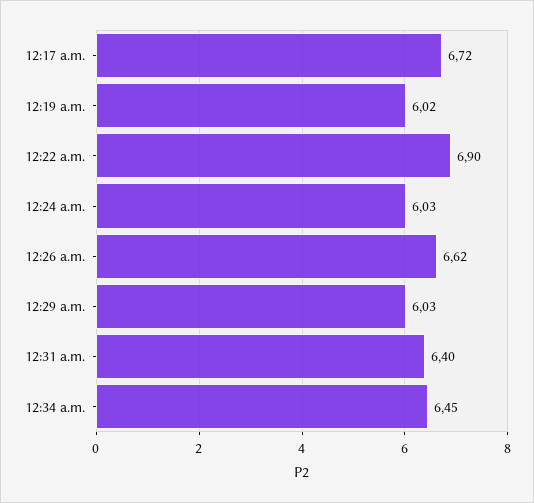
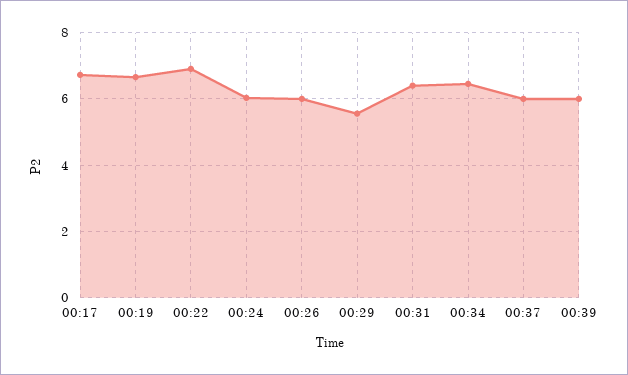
12:19 a.m.: 6.02 -> 6.6
12:26 a.m.: 6.62 -> 6
12:29 a.m.: 6.03 -> 5.6
00:37: none -> 6
00:39: none -> 6

